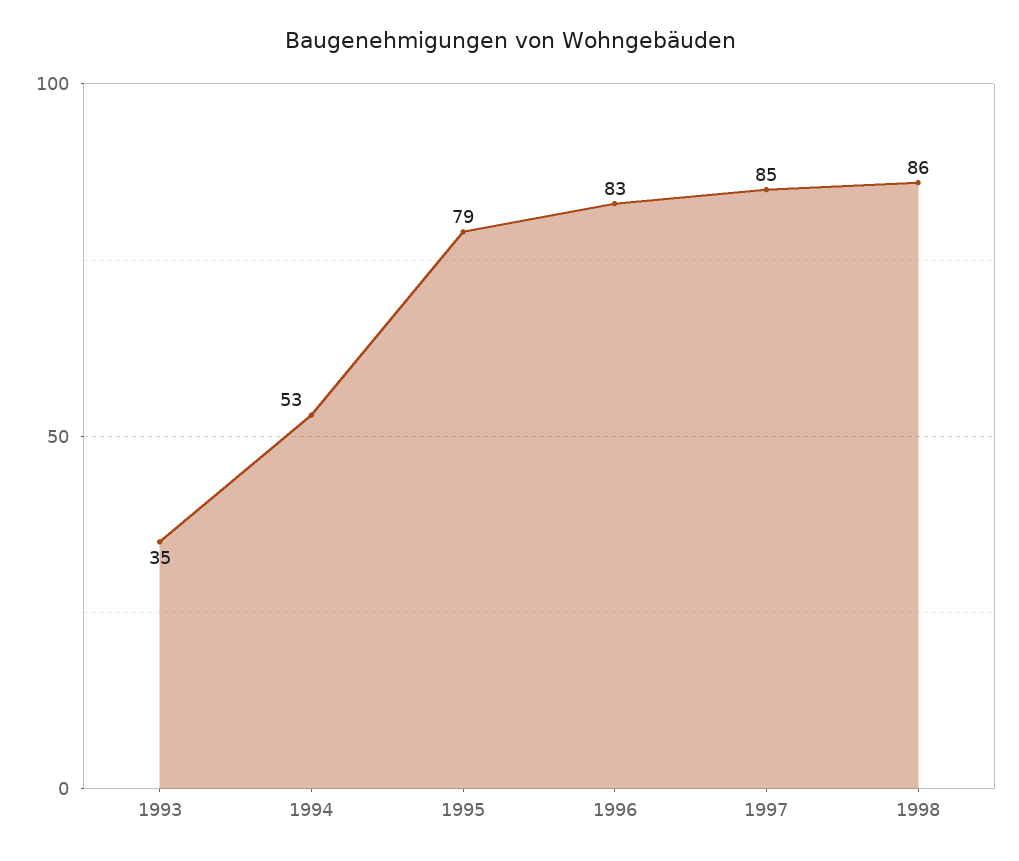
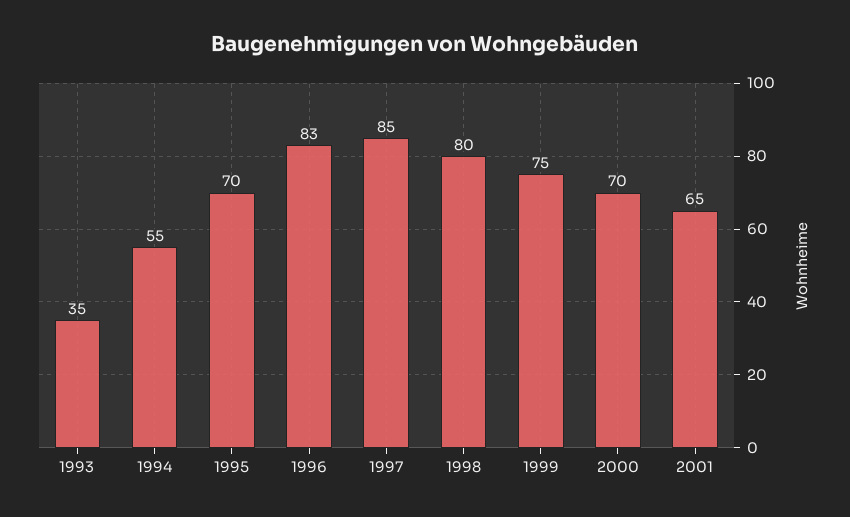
1994: 53 -> 55
1995: 79 -> 70
1998: 86 -> 80
1999: none -> 75
2000: none -> 70
2001: none -> 65

